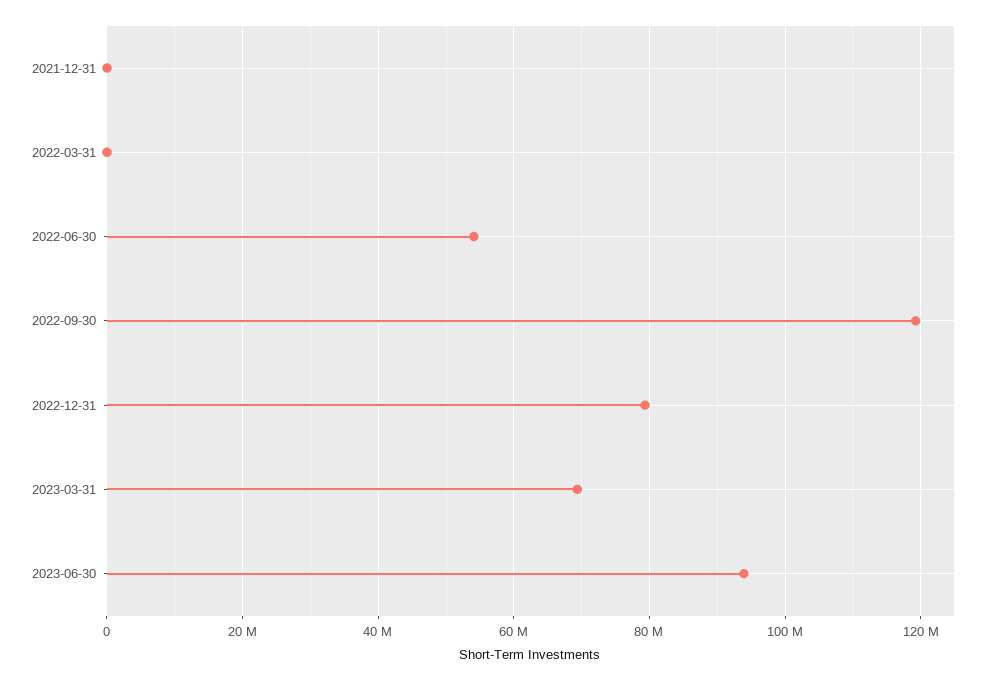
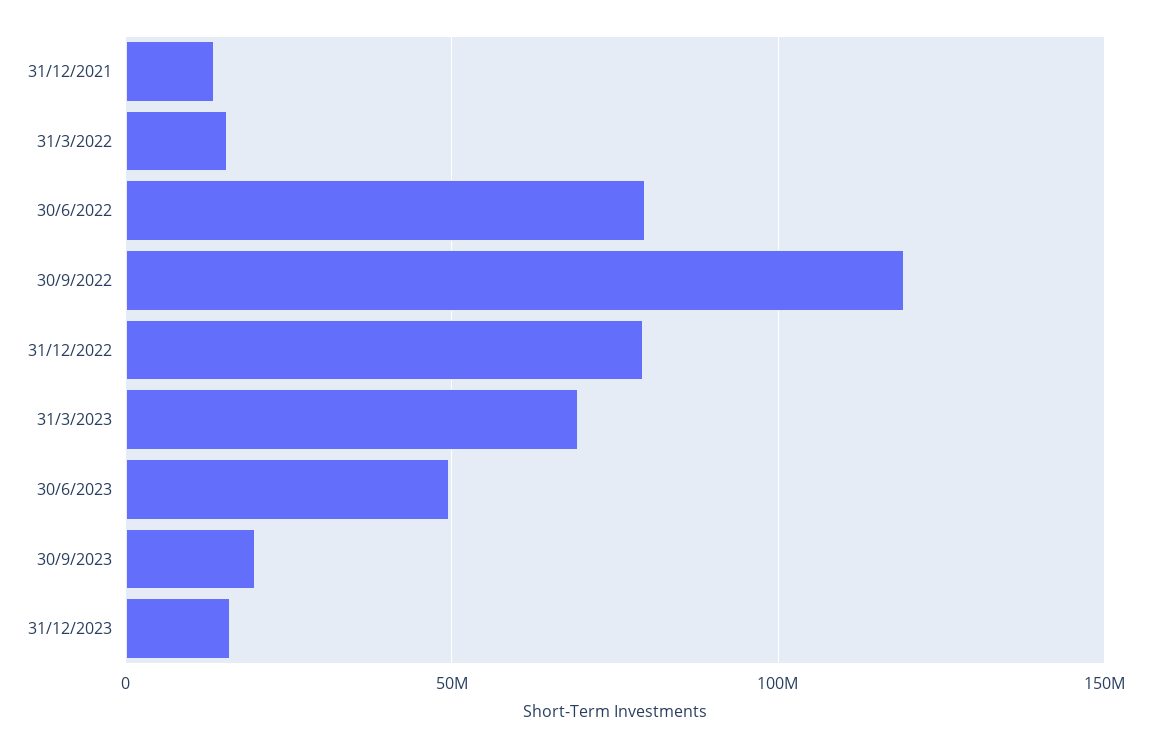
2021-12-31: 0 -> 15000000
2022-03-31: 0 -> 15000000
2022-06-30: 54000000 -> 80000000
2023-06-30: 94000000 -> 50000000
30/9/2023: none -> 20000000
31/12/2023: none -> 15000000

